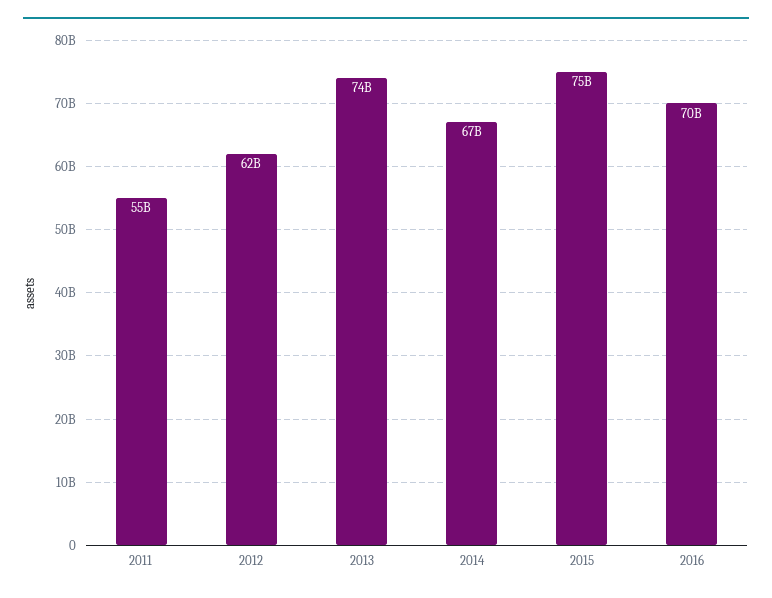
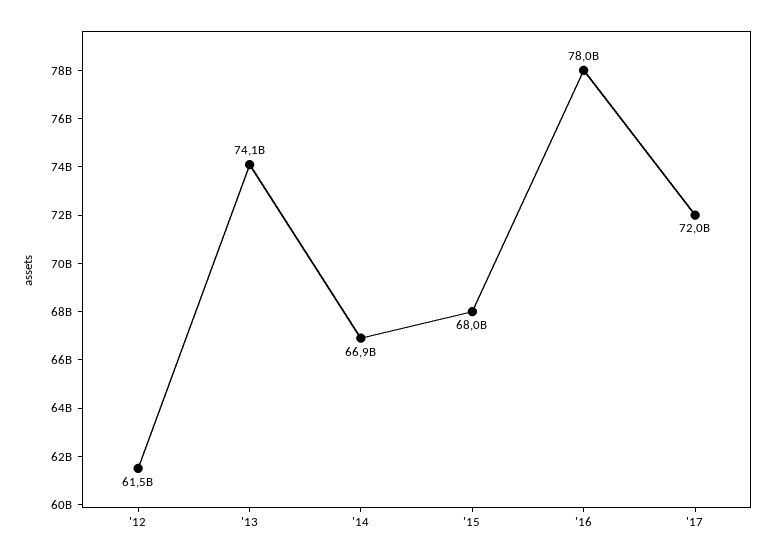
2011: 55000000000 -> none
2015: 75000000000 -> 68000000000
2016: 70000000000 -> 78000000000
'17: none -> 72000000000

